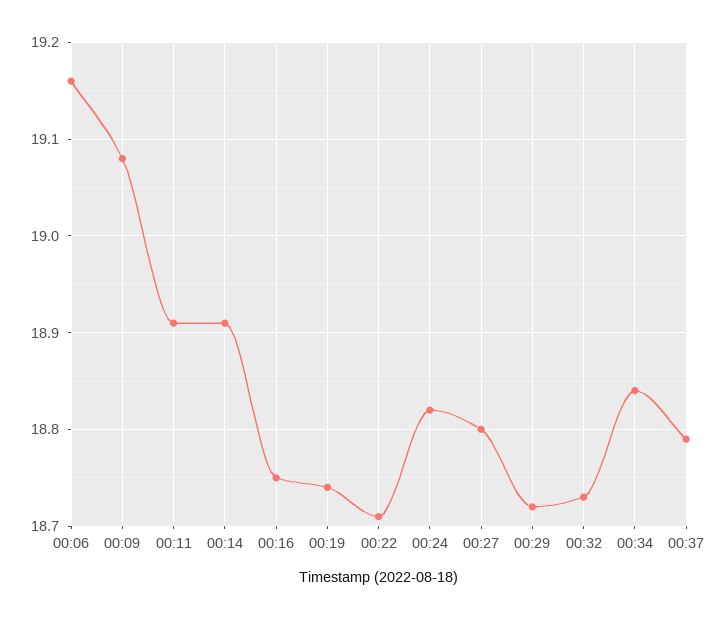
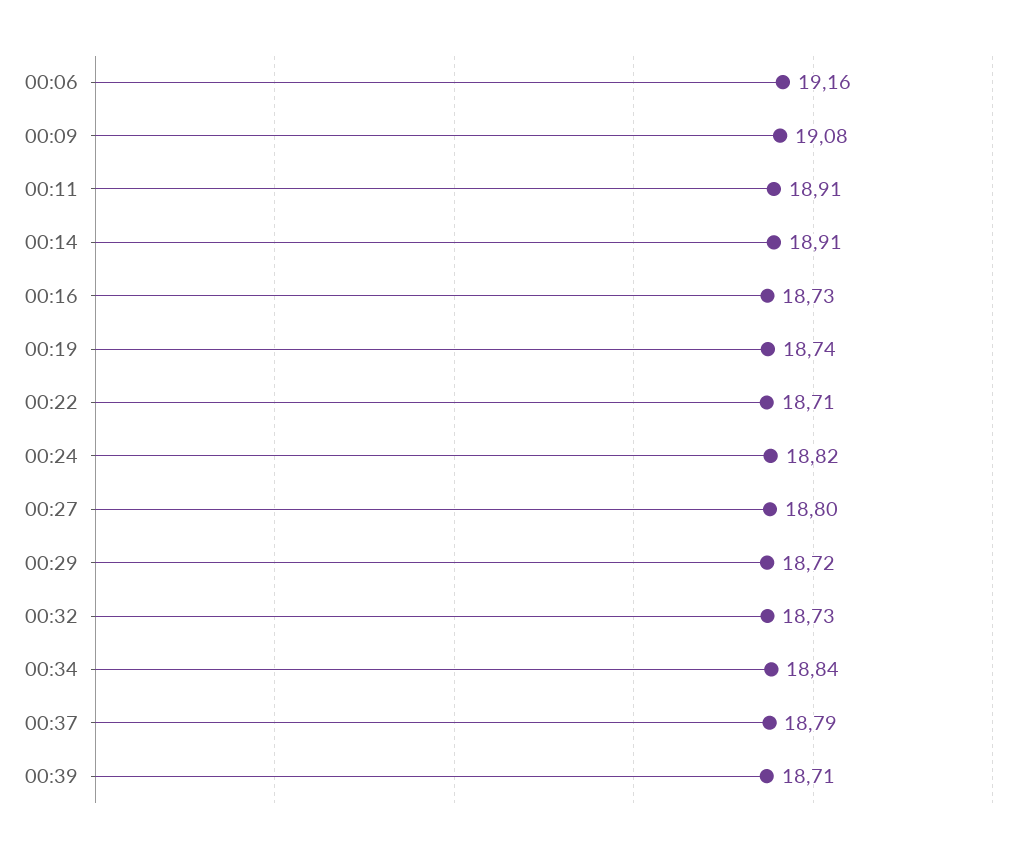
00:16: 18.75 -> 18.73
00:39: none -> 18.71

